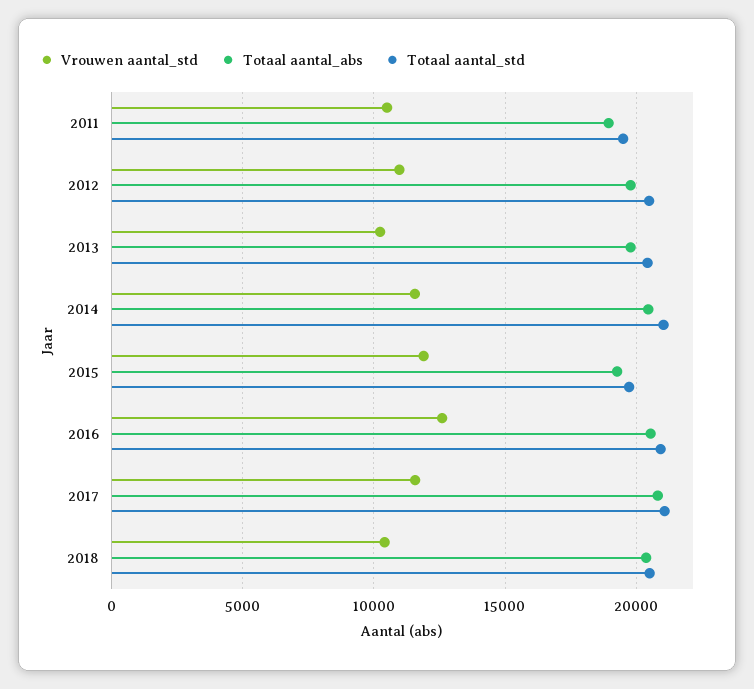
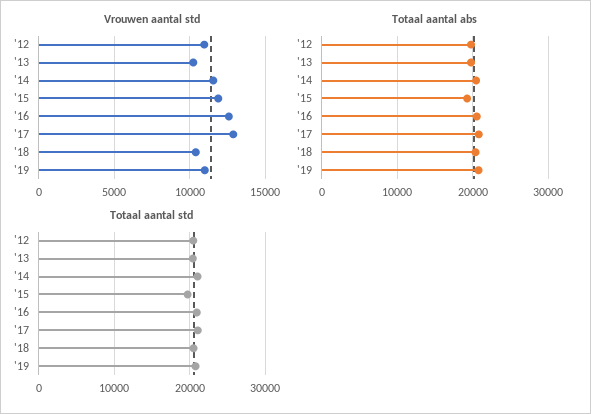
Vrouwen aantal_std, 2011: 10500 -> none
Totaal aantal_abs, 2011: 19000 -> none
Totaal aantal_std, 2011: 19500 -> none
Vrouwen aantal_std, 2017: 11500 -> 13000
Vrouwen aantal_std, '19: none -> 11000
Totaal aantal_abs, '19: none -> 21000
Totaal aantal_std, '19: none -> 21000

